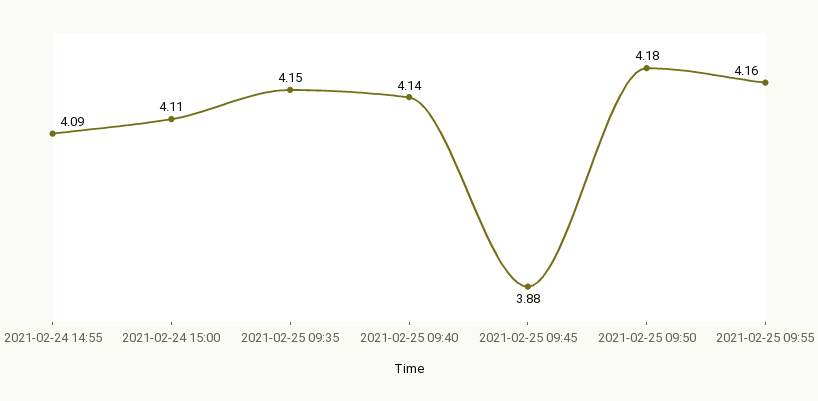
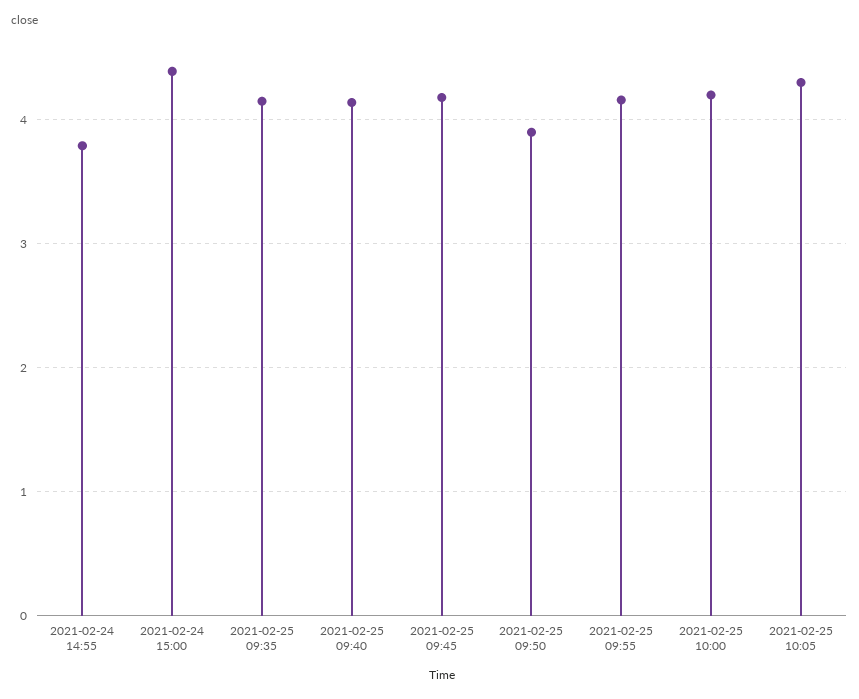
2021-02-24 14:55: 4.09 -> 3.8
2021-02-24 15:00: 4.11 -> 4.4
2021-02-25 09:45: 3.88 -> 4.2
2021-02-25 09:50: 4.18 -> 3.9
2021-02-25 10:00: none -> 4.2
2021-02-25 10:05: none -> 4.3

